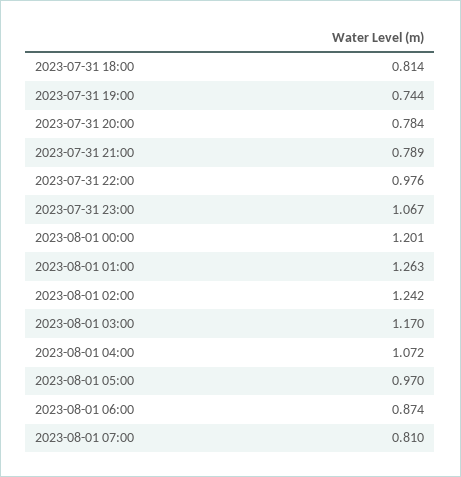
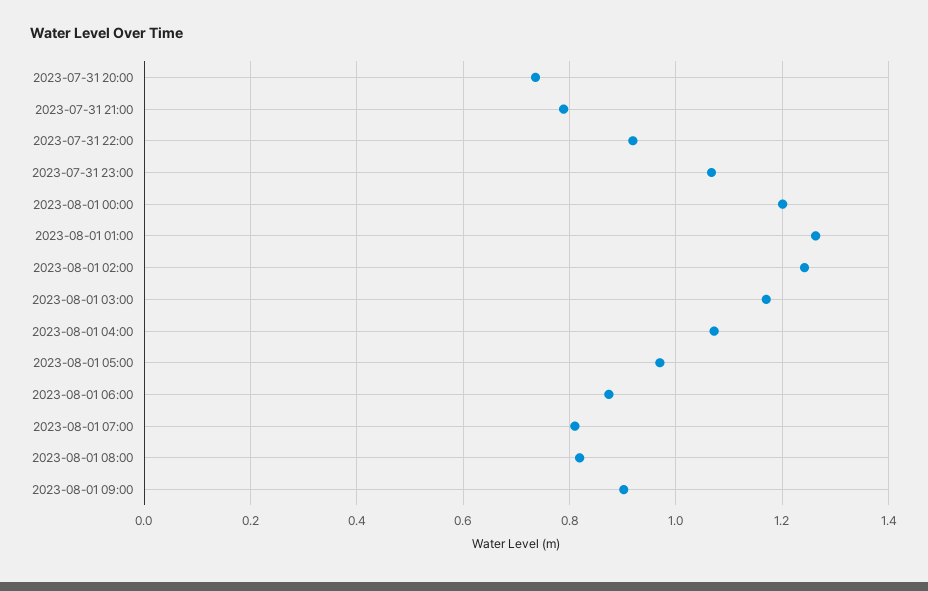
2023-07-31 18:00: 0.814 -> none
2023-07-31 19:00: 0.744 -> none
2023-07-31 20:00: 0.784 -> 0.74
2023-07-31 22:00: 0.976 -> 0.92
2023-08-01 08:00: none -> 0.82
2023-08-01 09:00: none -> 0.9

